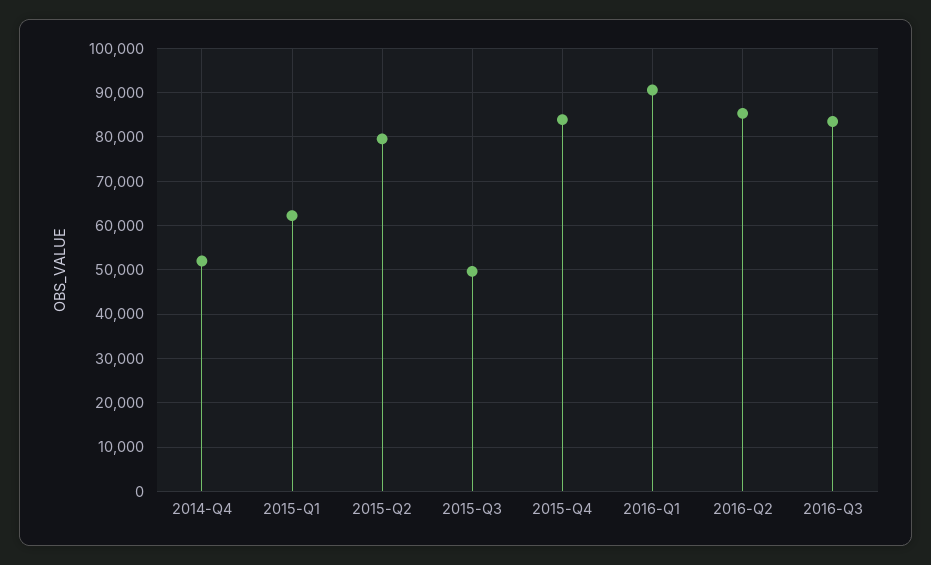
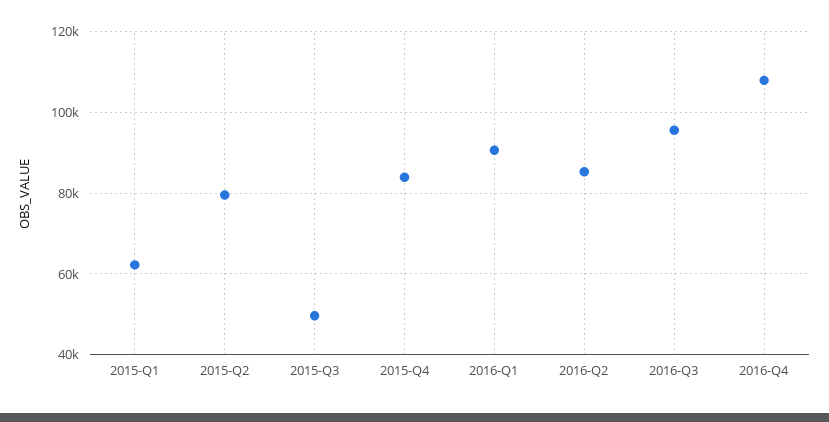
2014-Q4: 52000 -> none
2016-Q3: 84000 -> 96000
2016-Q4: none -> 108000

